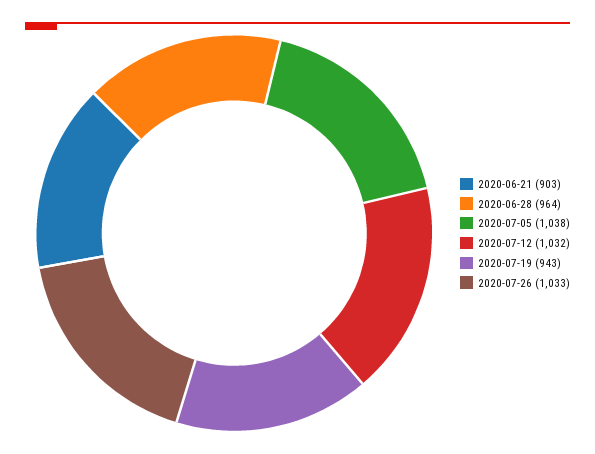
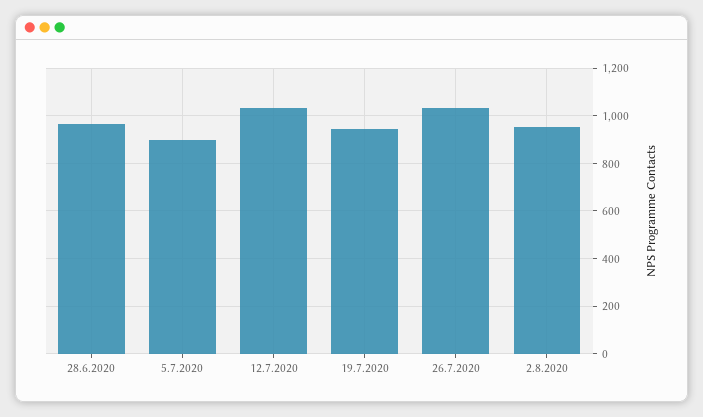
2020-06-21: 903 -> none
2020-07-05: 1038 -> 900
2.8.2020: none -> 950

